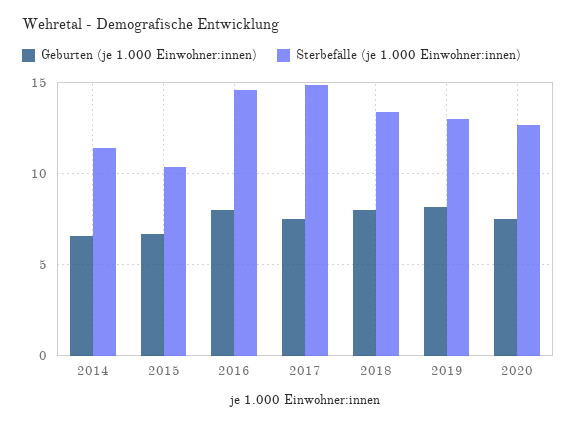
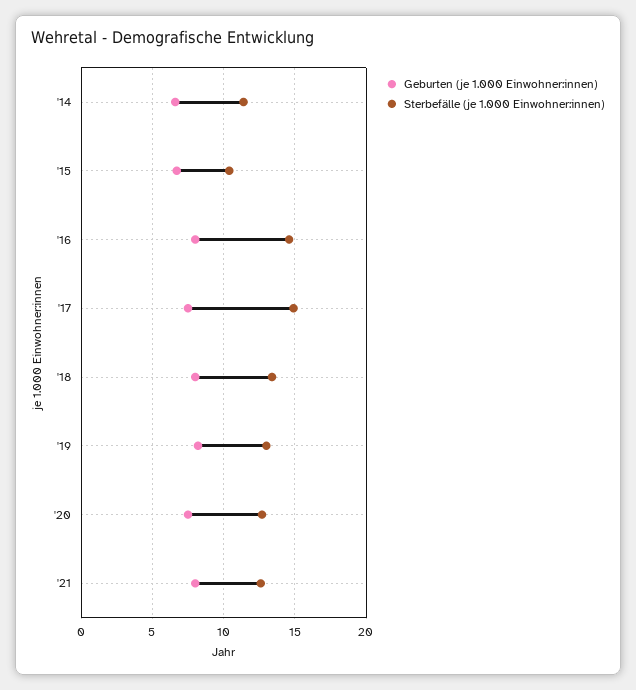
Geburten (je 1.000 Einwohner:innen), '21: none -> 8
Sterbefälle (je 1.000 Einwohner:innen), '21: none -> 12.5

